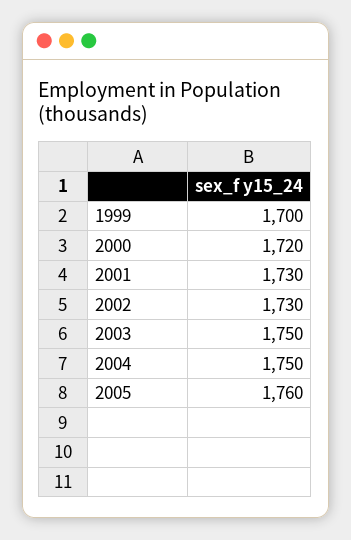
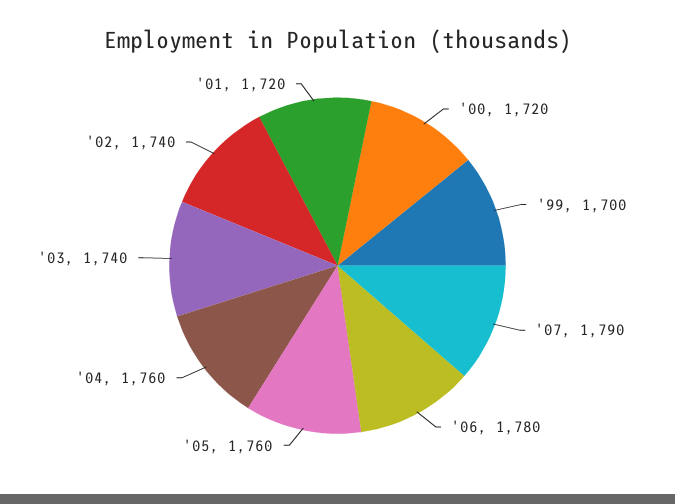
2001: 1730 -> 1720
2002: 1730 -> 1740
2003: 1750 -> 1740
2004: 1750 -> 1760
'07: none -> 1790
'06: none -> 1780

